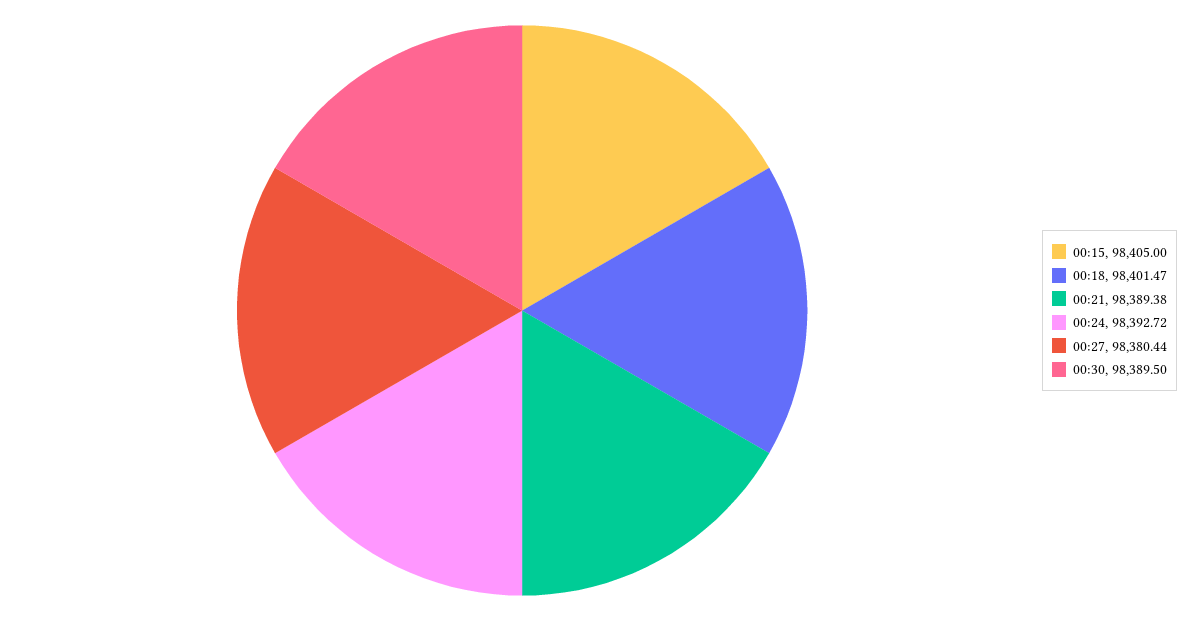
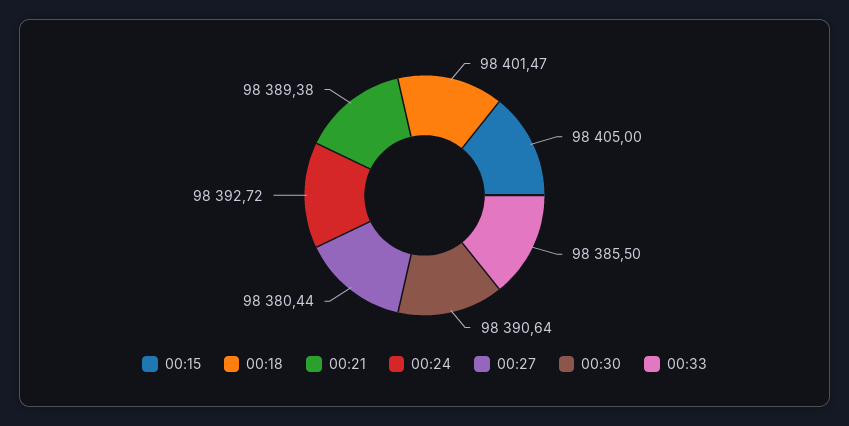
00:30: 98389.5 -> 98390.64
00:33: none -> 98385.5

